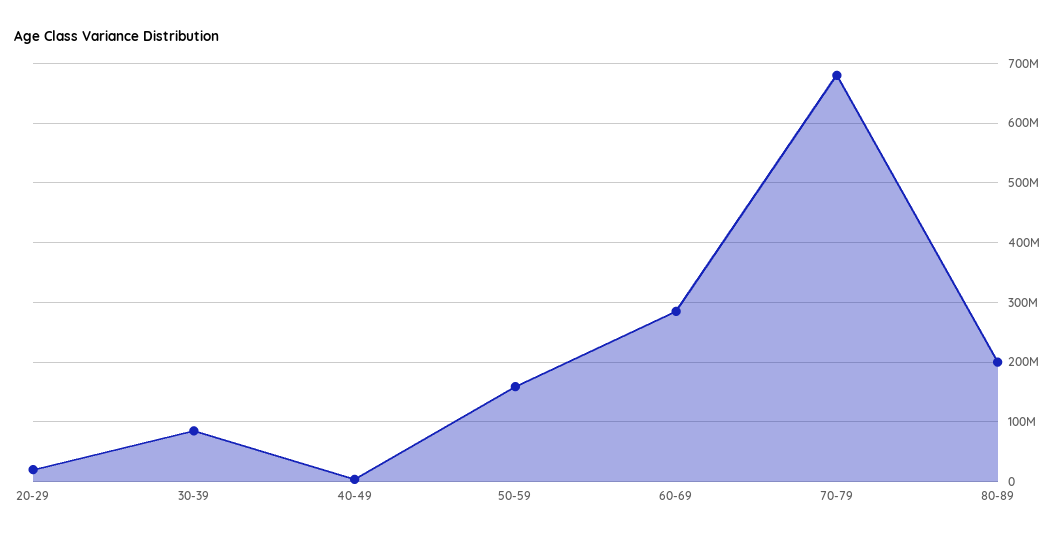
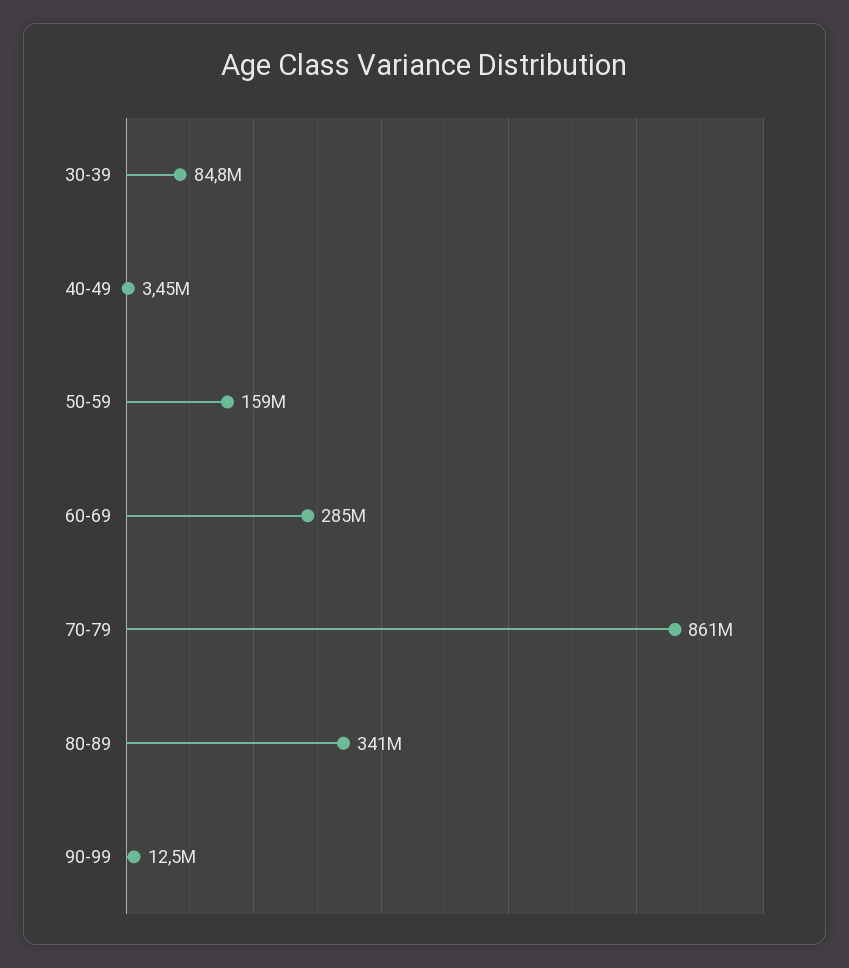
20-29: 20000000 -> none
70-79: 680000000 -> 861000000
80-89: 200000000 -> 341000000
90-99: none -> 12500000

